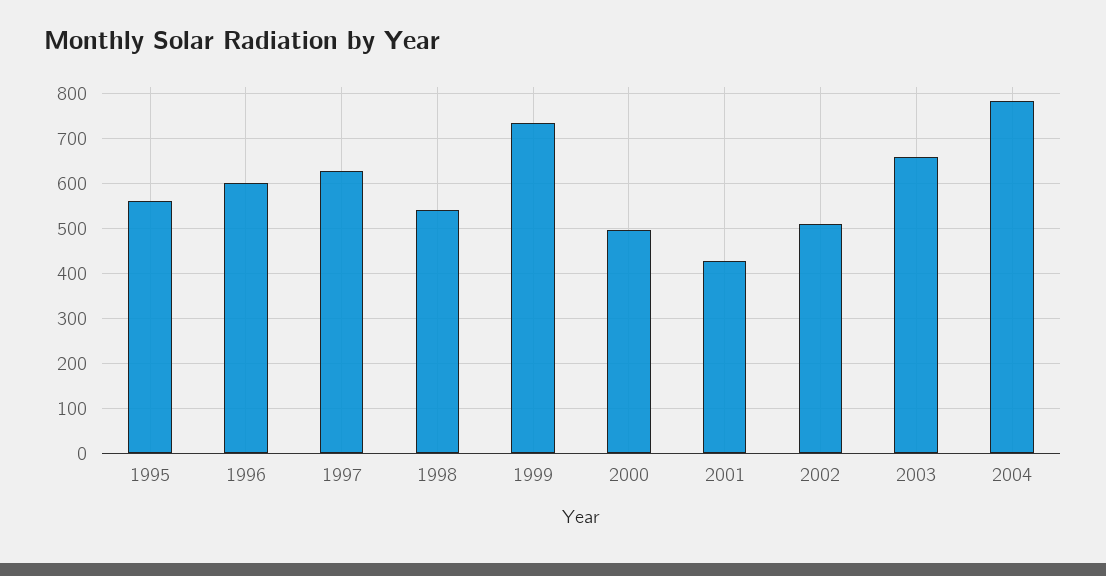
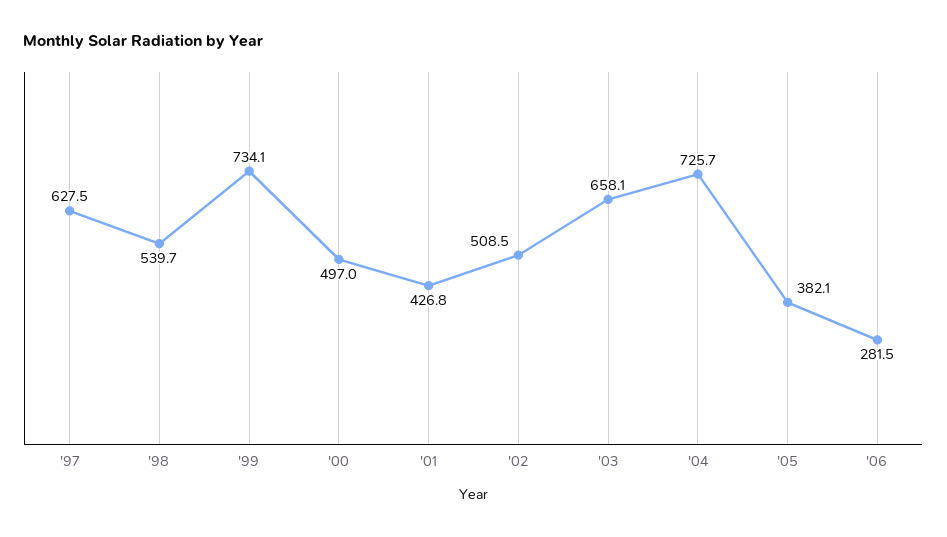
1995: 560 -> none
1996: 600 -> none
2004: 780 -> 725.7
'05: none -> 382.1
'06: none -> 281.5

